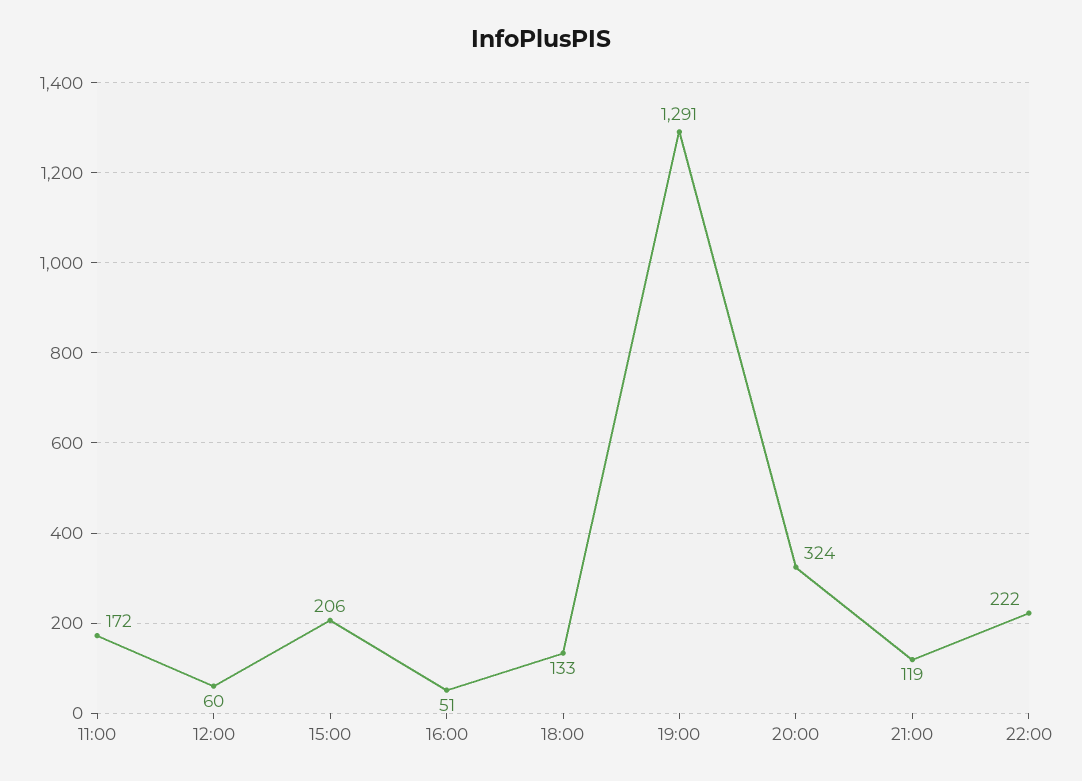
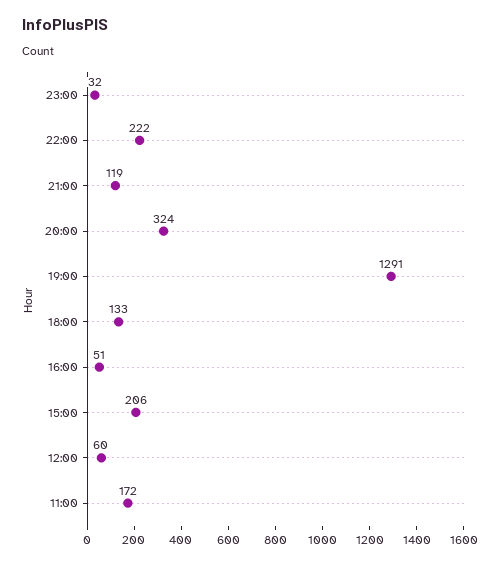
23:00: none -> 32

